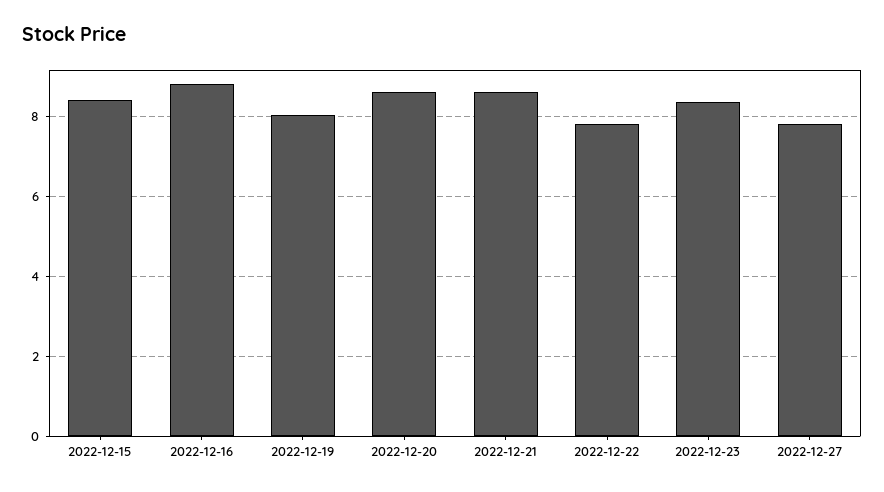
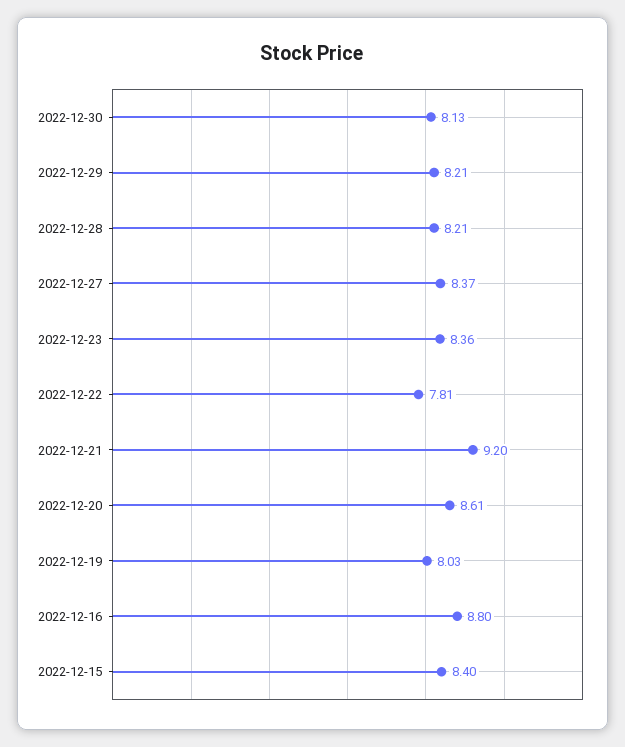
2022-12-21: 8.6 -> 9.2
2022-12-27: 7.8 -> 8.37
2022-12-30: none -> 8.13
2022-12-29: none -> 8.21
2022-12-28: none -> 8.21

